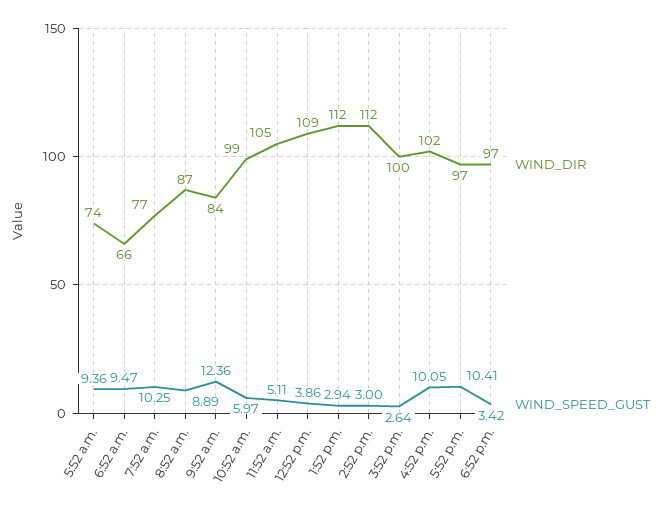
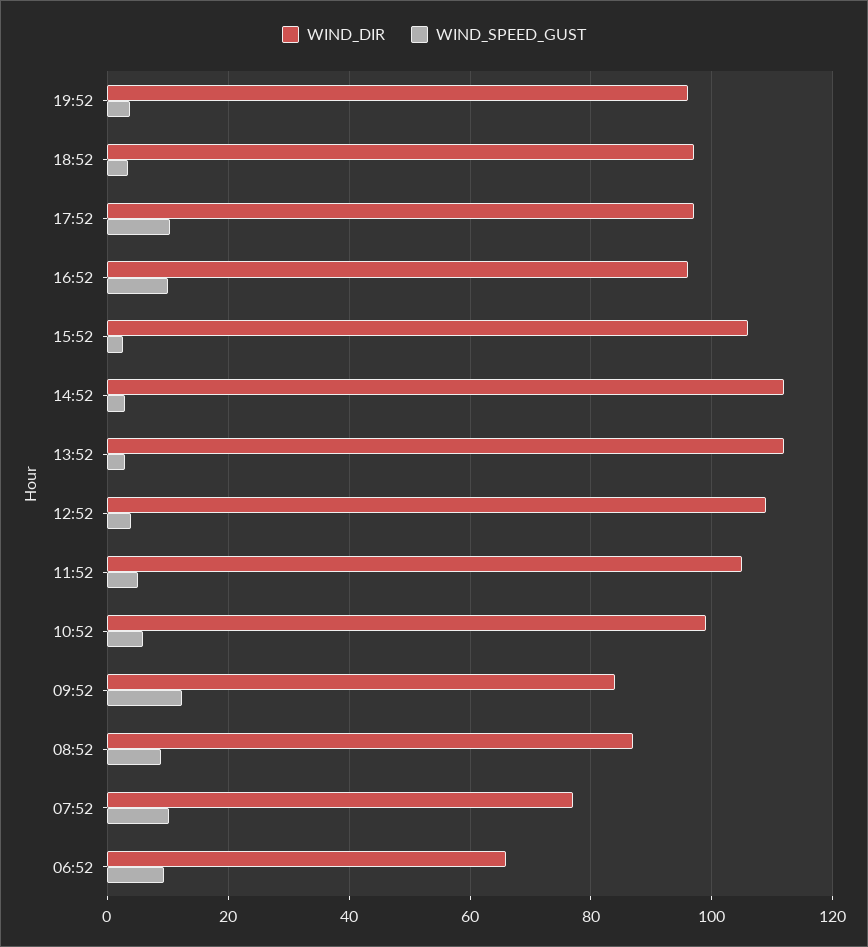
WIND_DIR, 5:52 a.m.: 74 -> none
WIND_SPEED_GUST, 5:52 a.m.: 9.36 -> none
WIND_DIR, 3:52 p.m.: 100 -> 106
WIND_DIR, 4:52 p.m.: 102 -> 96
WIND_DIR, 19:52: none -> 96
WIND_SPEED_GUST, 19:52: none -> 4

